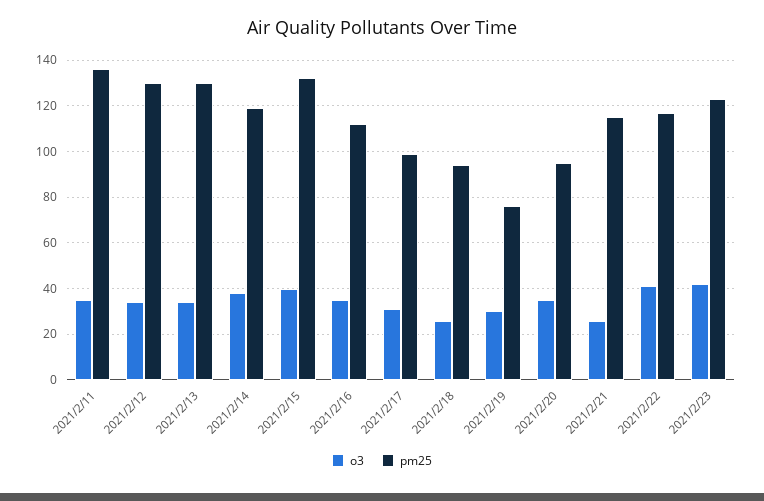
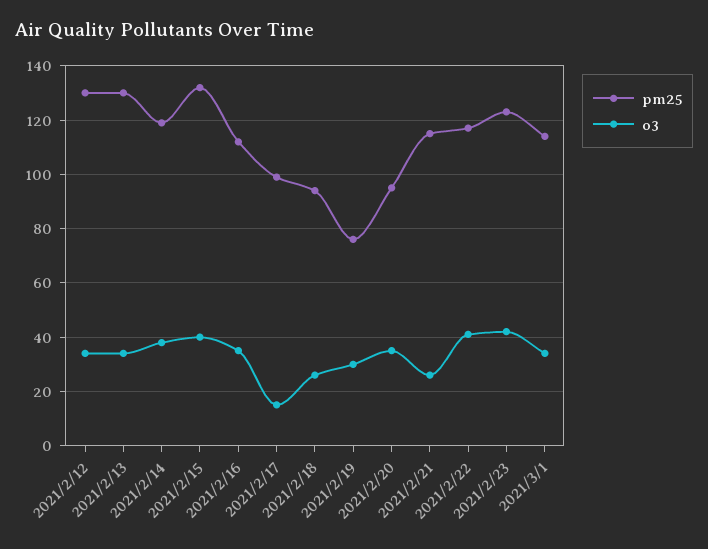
o3, 2021/2/11: 35 -> none
pm25, 2021/2/11: 135 -> none
o3, 2021/2/17: 30 -> 15
pm25, 2021/3/1: none -> 115
o3, 2021/3/1: none -> 35

